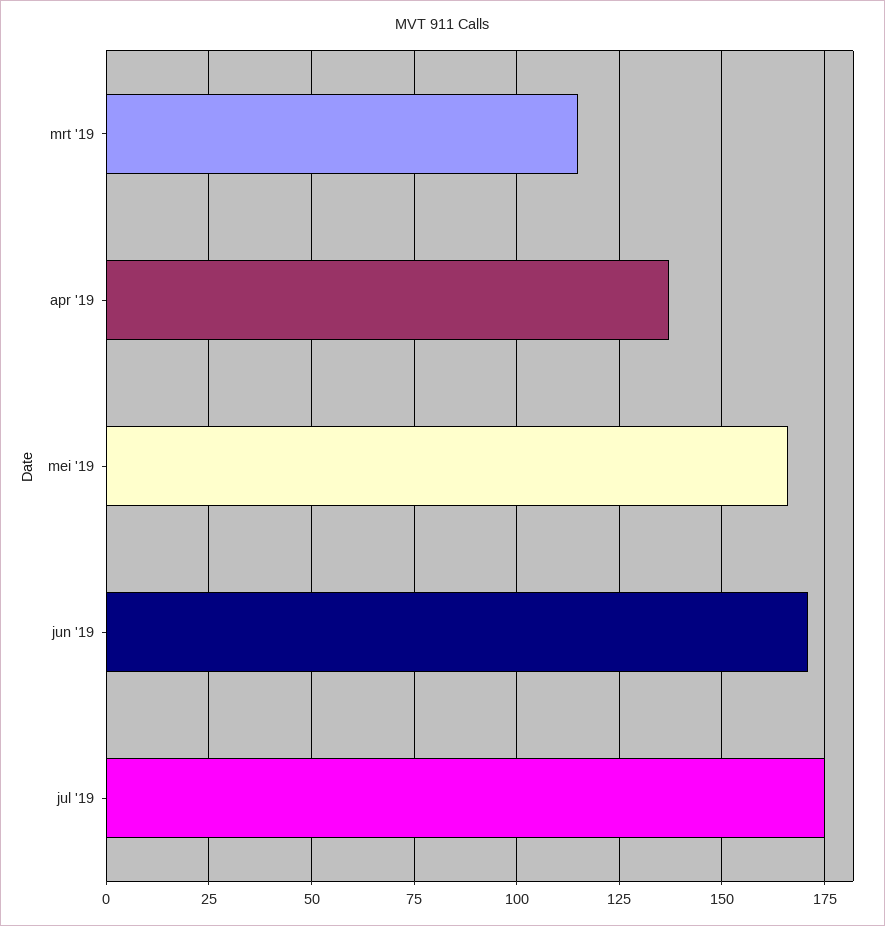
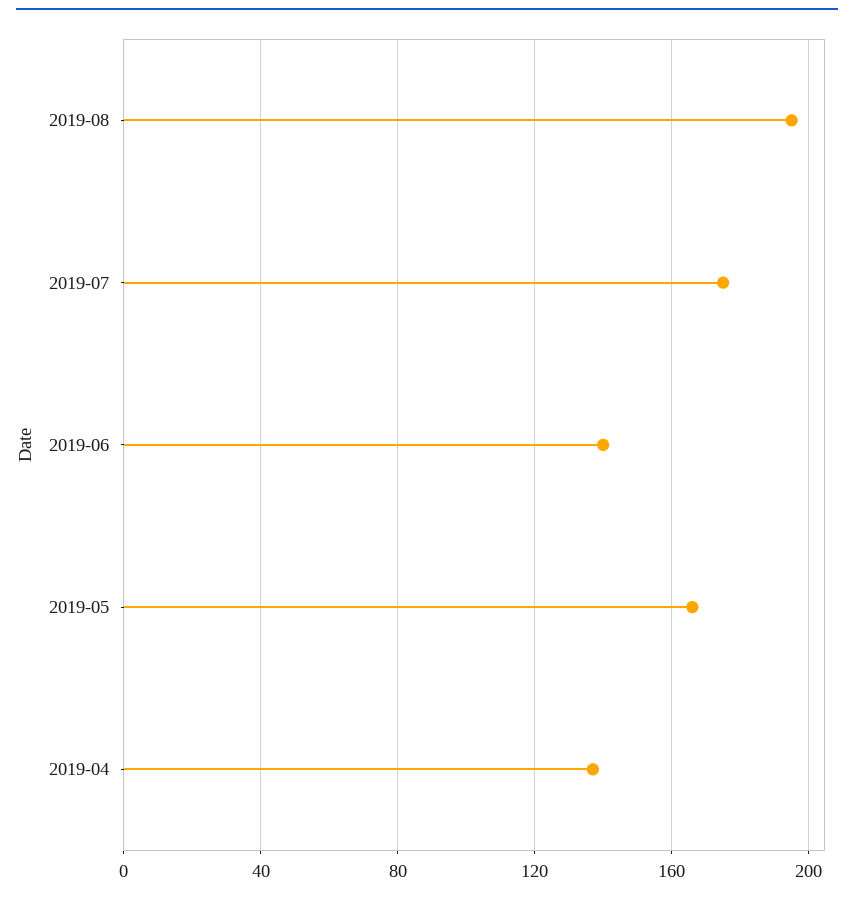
mrt '19: 115 -> none
jun '19: 170 -> 140
2019-08: none -> 195

